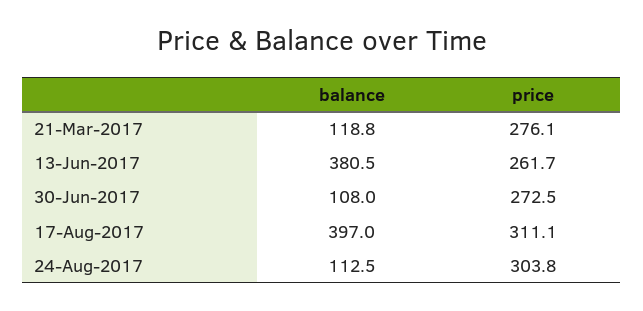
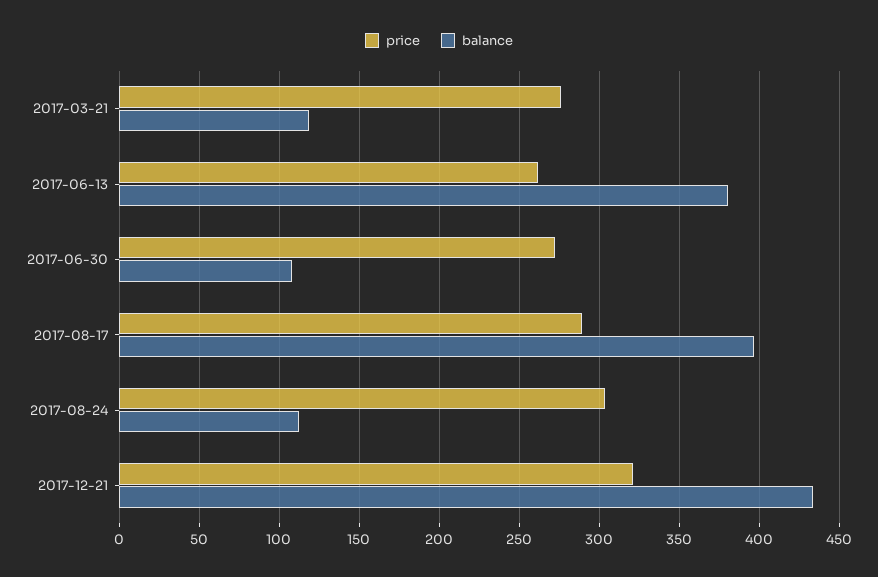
price, 17-Aug-2017: 311.1 -> 290
price, 2017-12-21: none -> 320
balance, 2017-12-21: none -> 435

